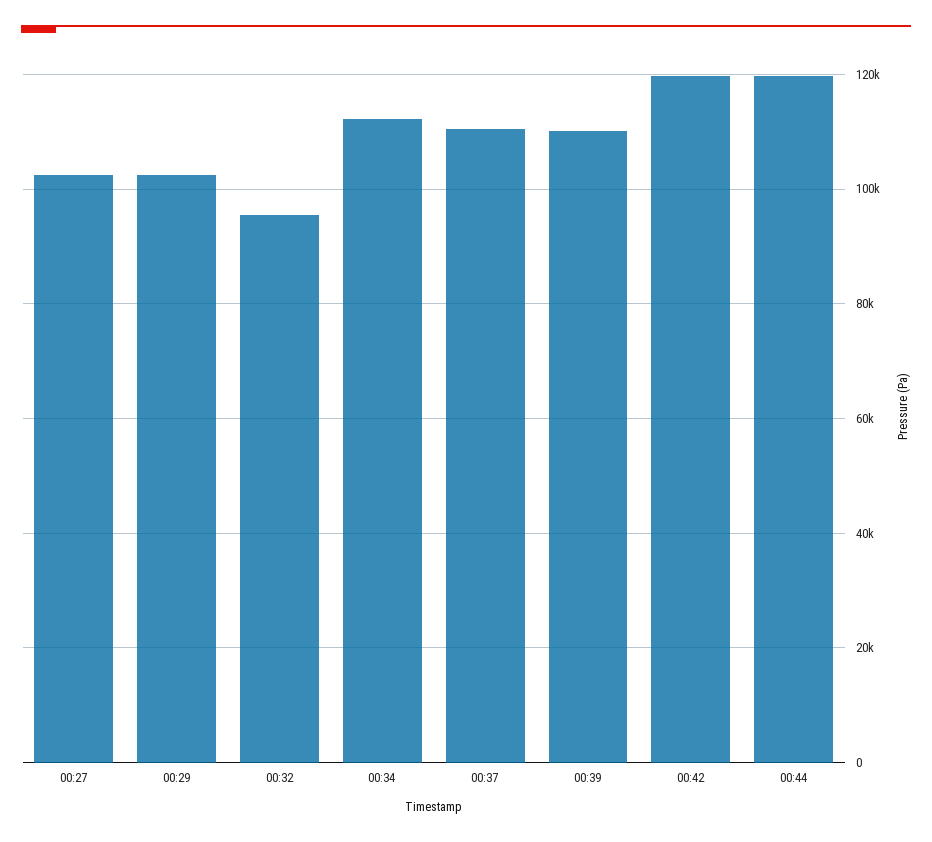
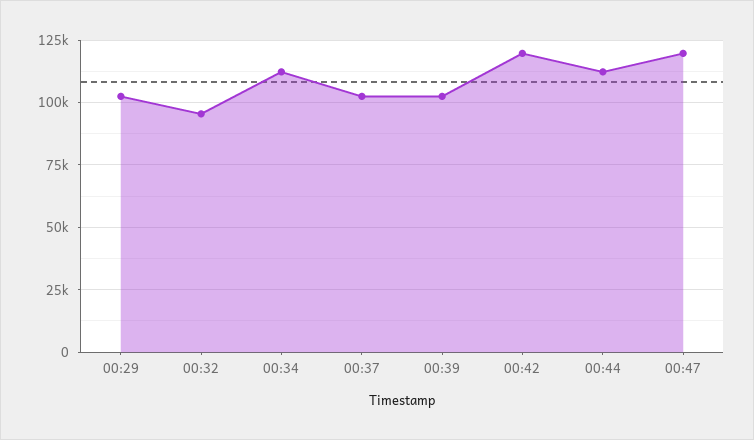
00:27: 102000 -> none
00:37: 110000 -> 102500
00:39: 110000 -> 102500
00:44: 120000 -> 112500
00:47: none -> 120000

